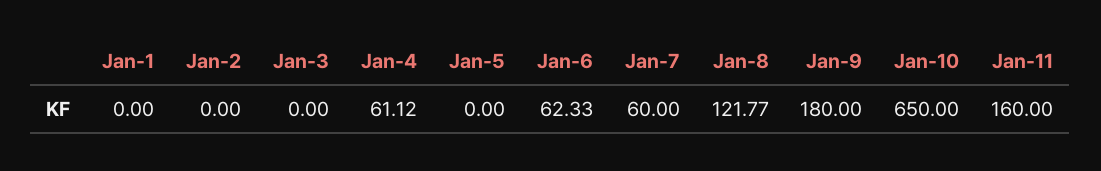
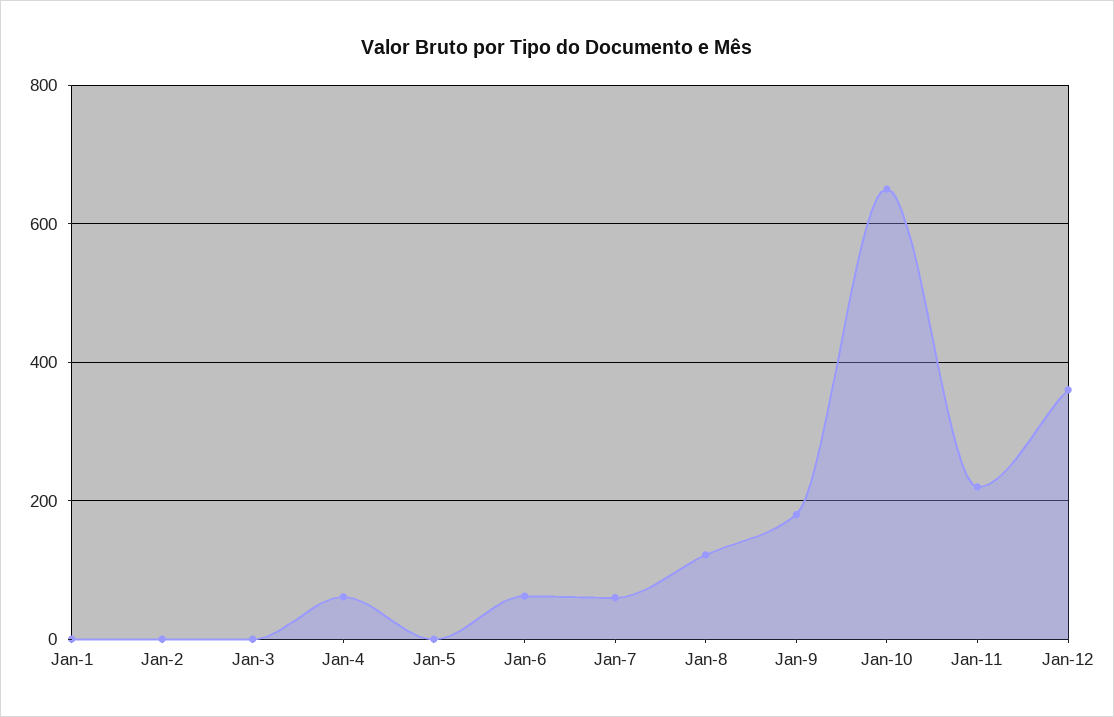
Jan-11: 160 -> 220
Jan-12: none -> 360

